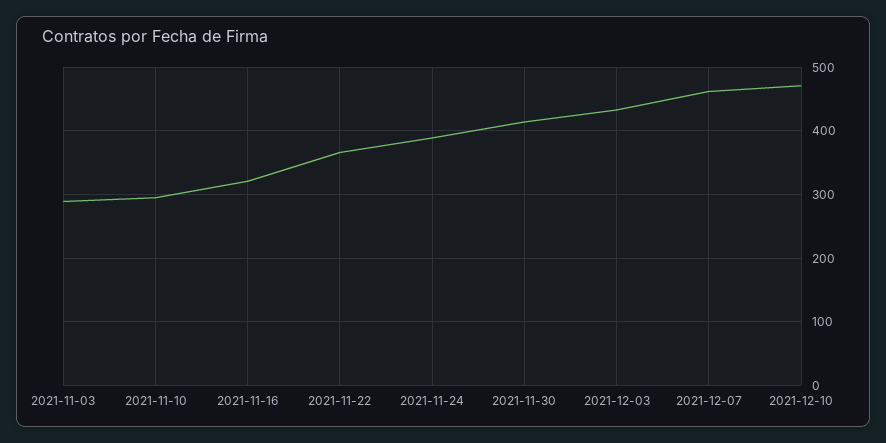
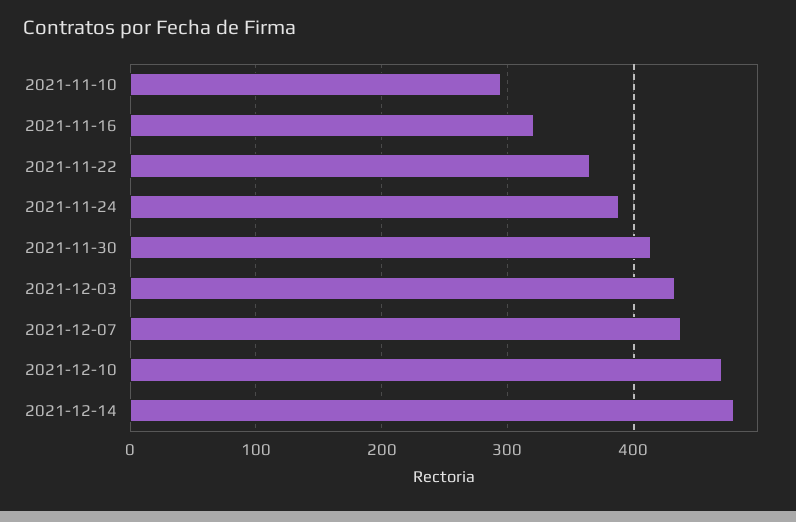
2021-11-03: 290 -> none
2021-12-07: 460 -> 440
2021-12-14: none -> 480

